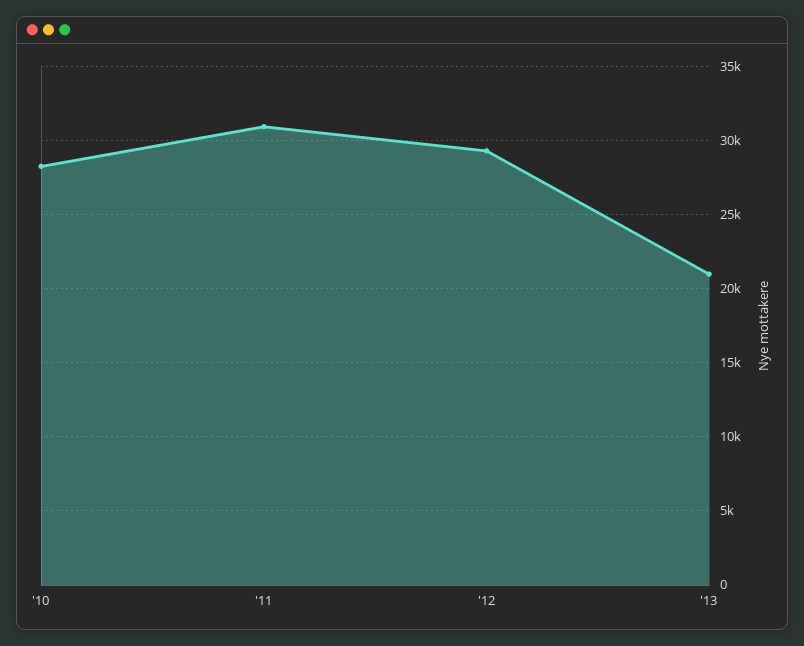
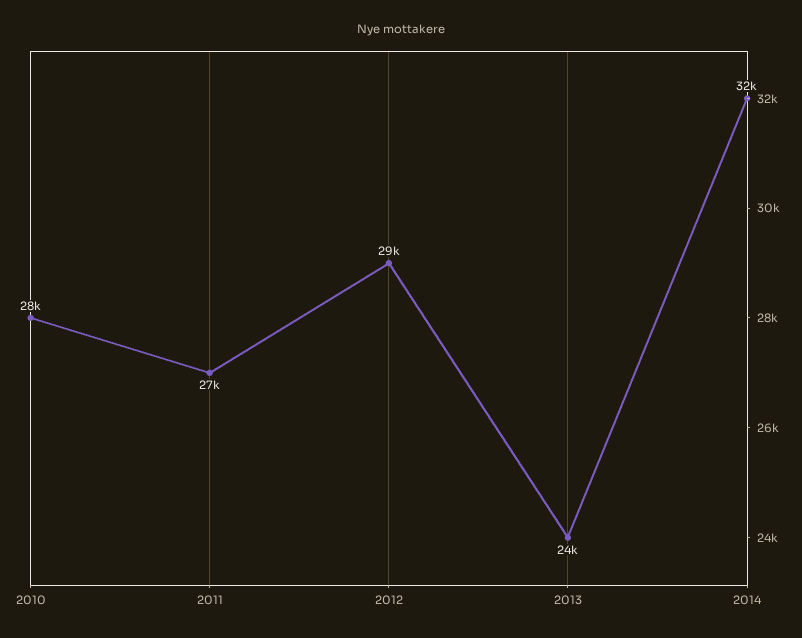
'11: 31000 -> 27000
'13: 21000 -> 24000
2014: none -> 32000

